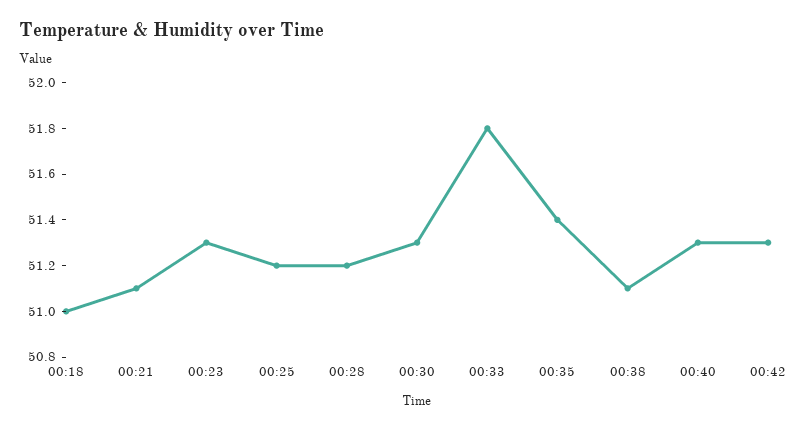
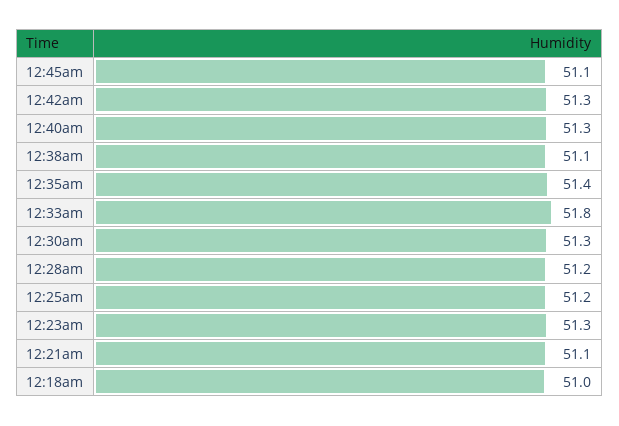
12:45am: none -> 51.1

